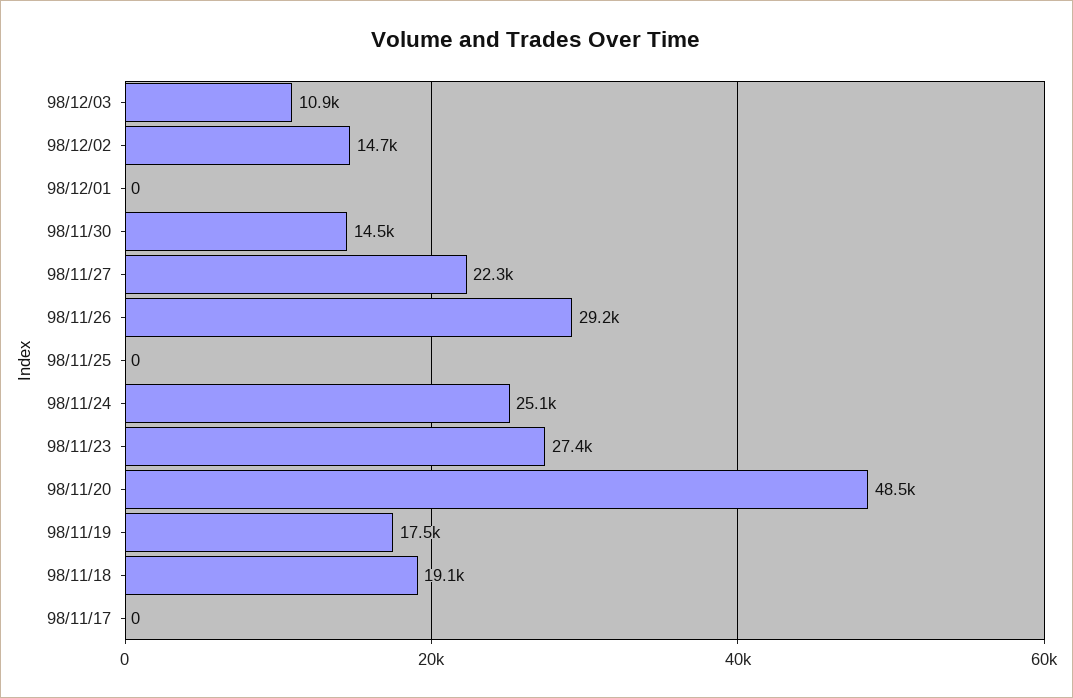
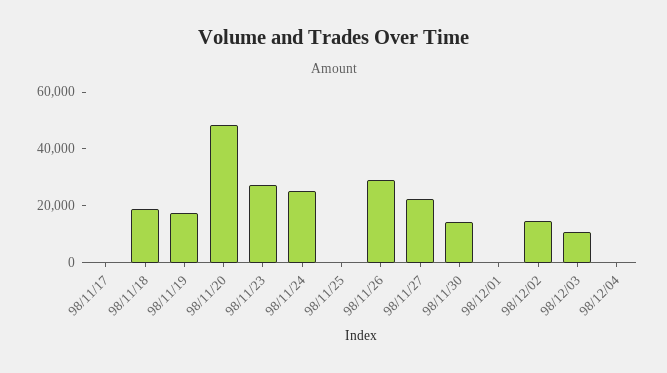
98/12/04: none -> 0

